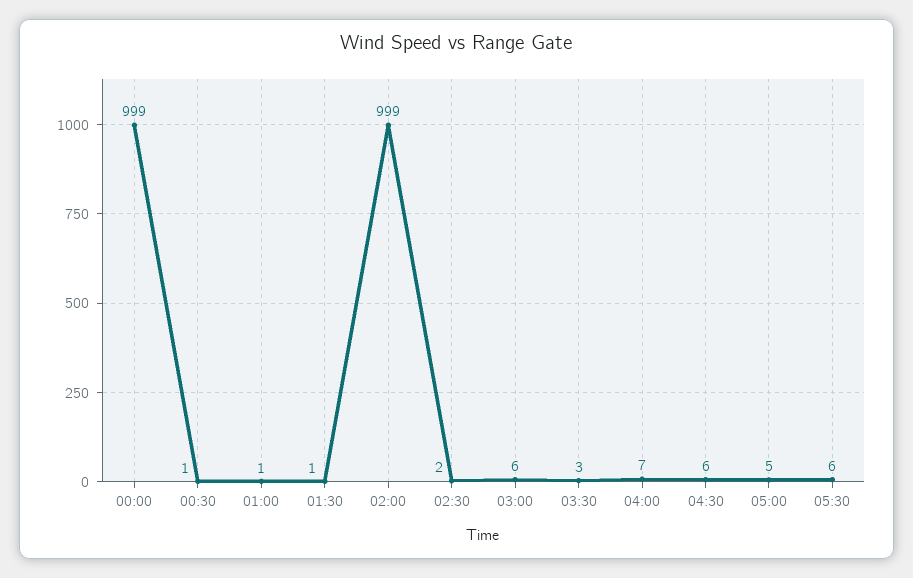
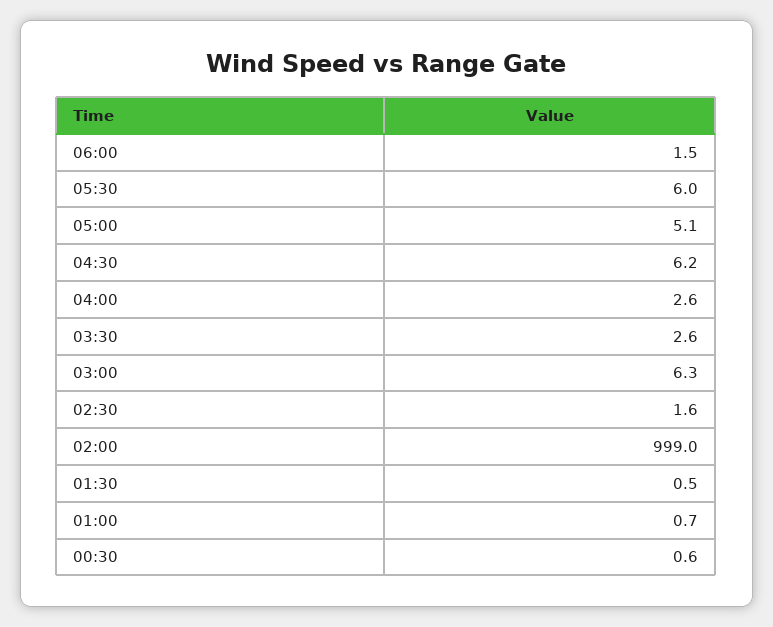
00:00: 999 -> none
04:00: 7 -> 2.6
06:00: none -> 1.5

